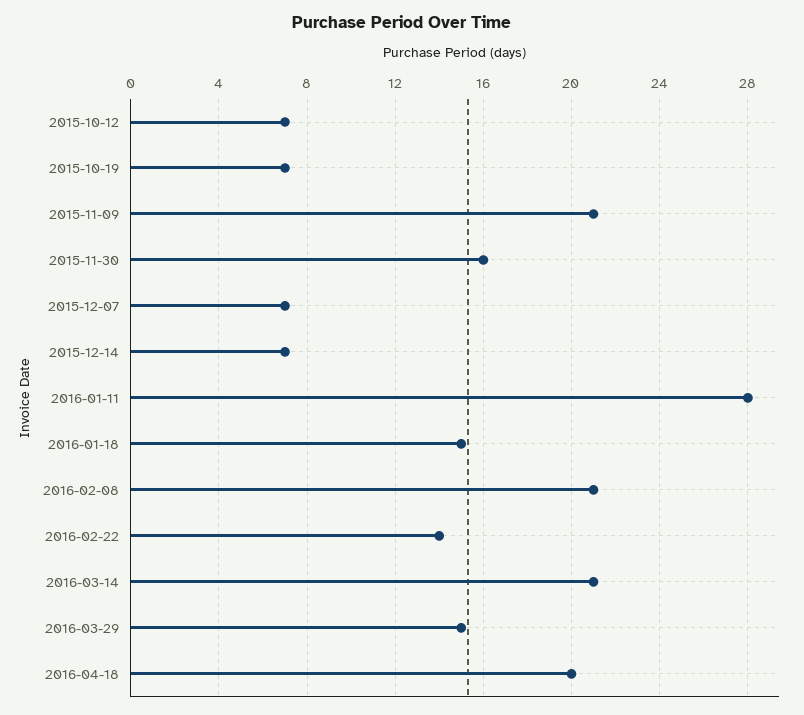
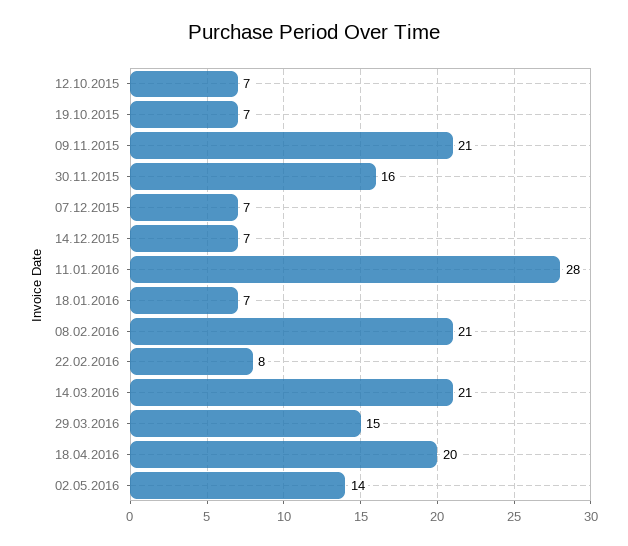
2016-01-18: 15 -> 7
2016-02-22: 14 -> 8
02.05.2016: none -> 14

